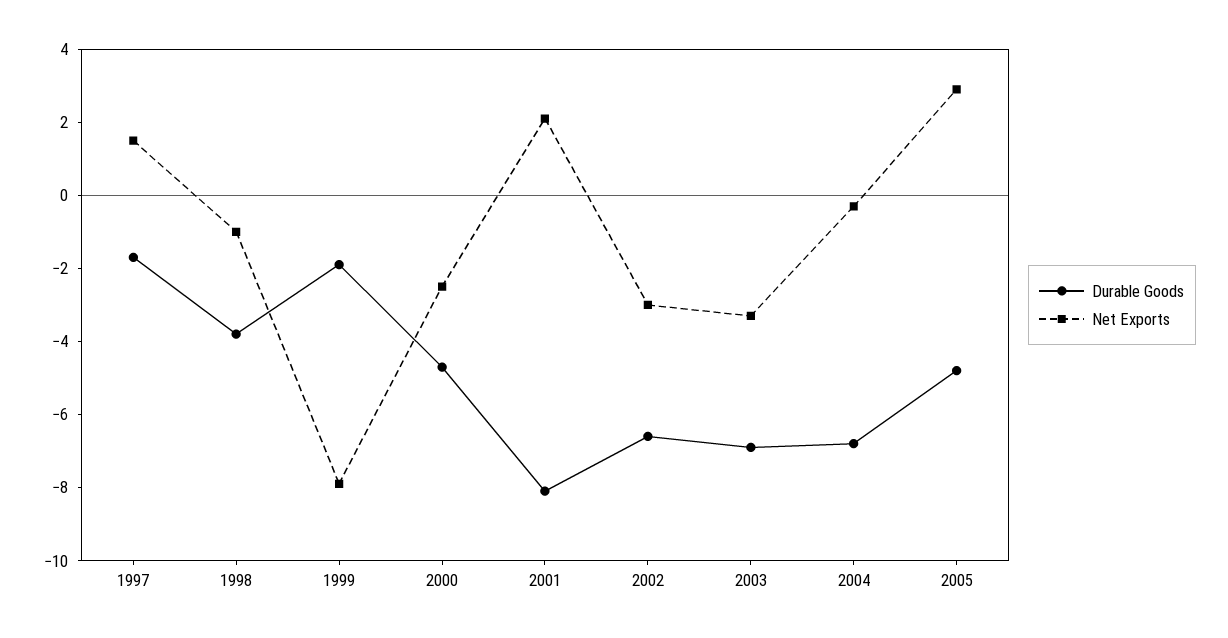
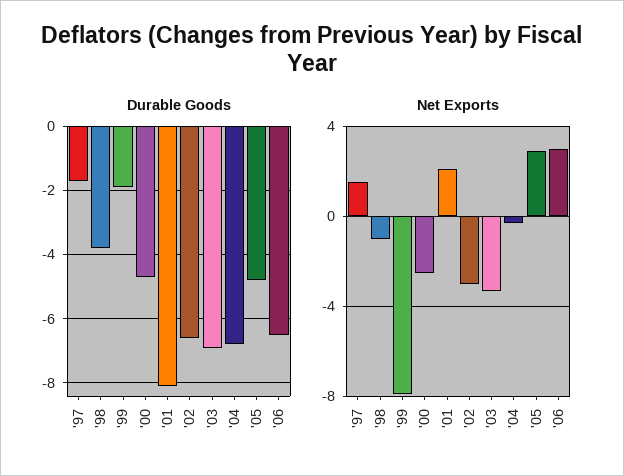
Durable Goods, '06: none -> -6.5
Net Exports, '06: none -> 3

